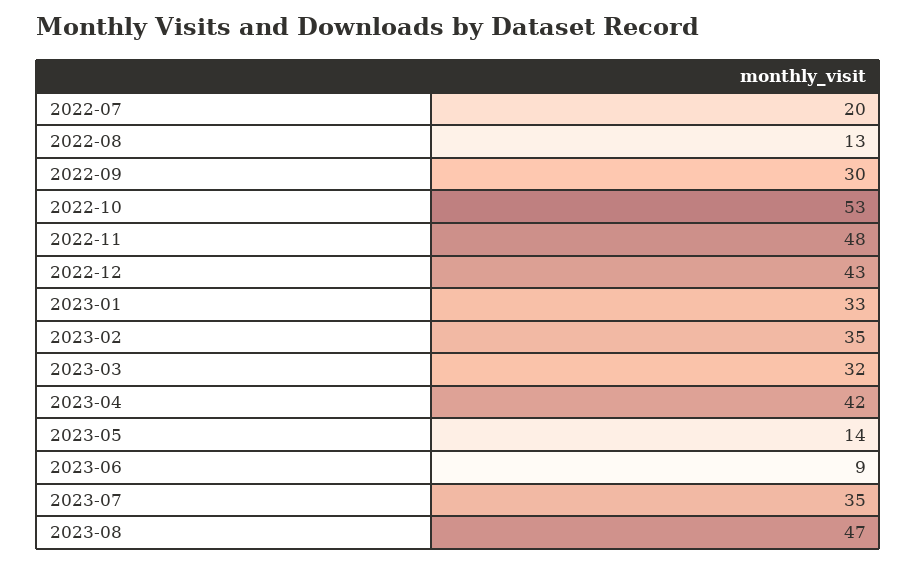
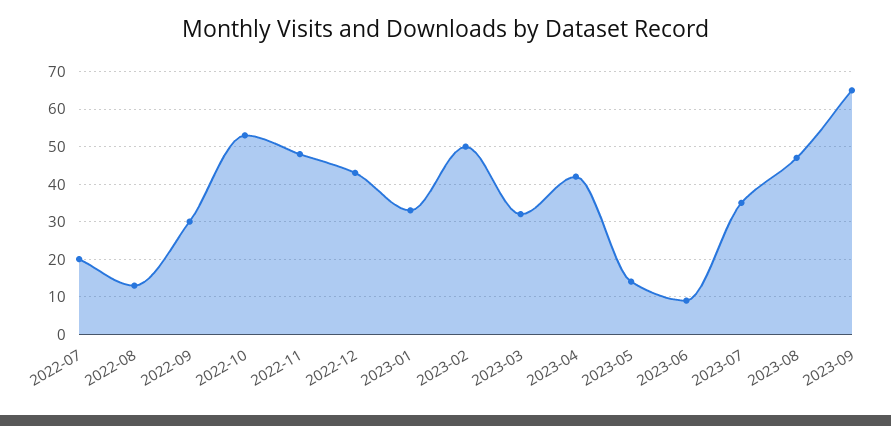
2023-02: 35 -> 50
2023-09: none -> 65

